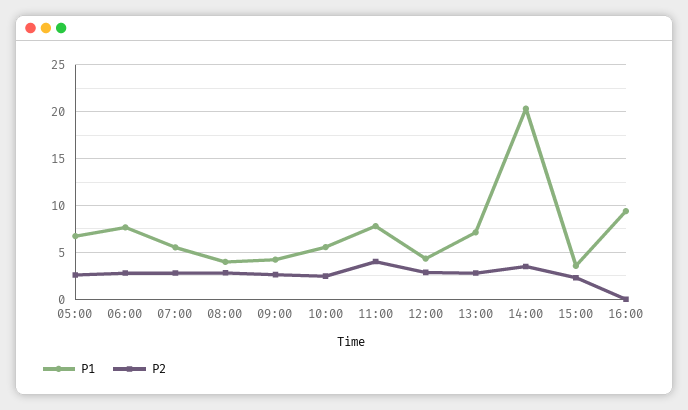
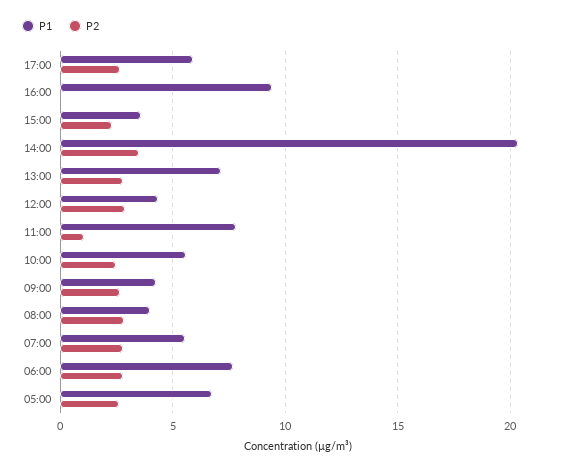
P2, 11:00: 4 -> 1
P1, 17:00: none -> 6
P2, 17:00: none -> 2.5

